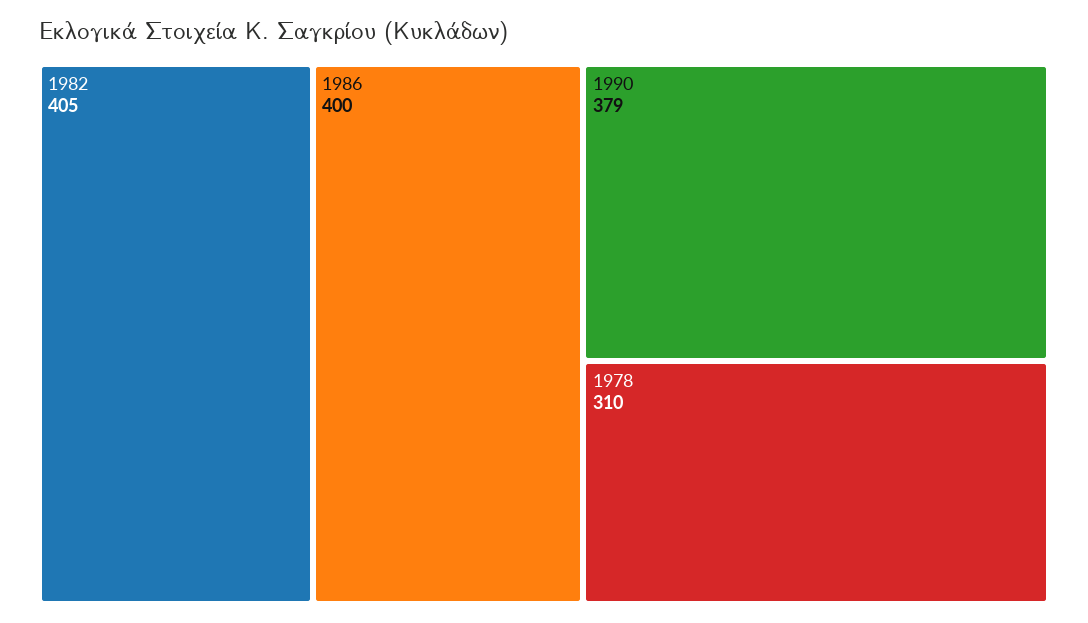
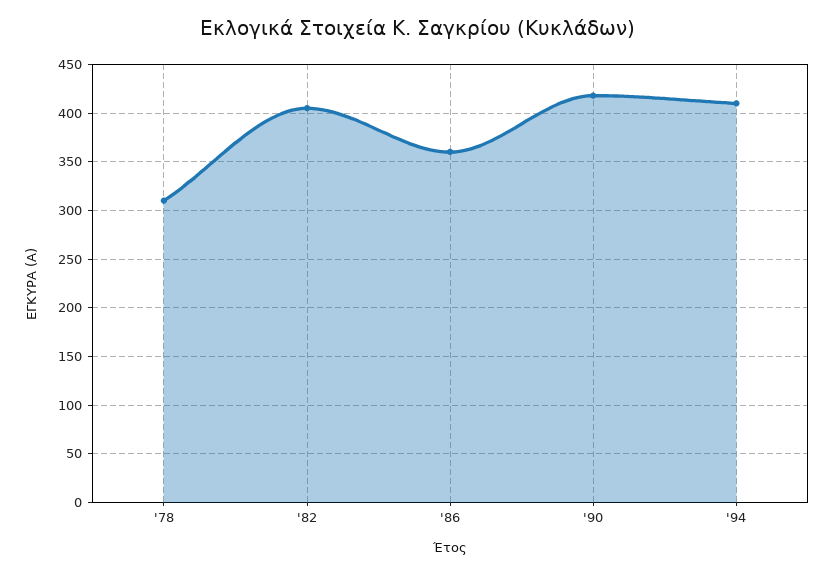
1986: 400 -> 360
1990: 379 -> 420
'94: none -> 410

